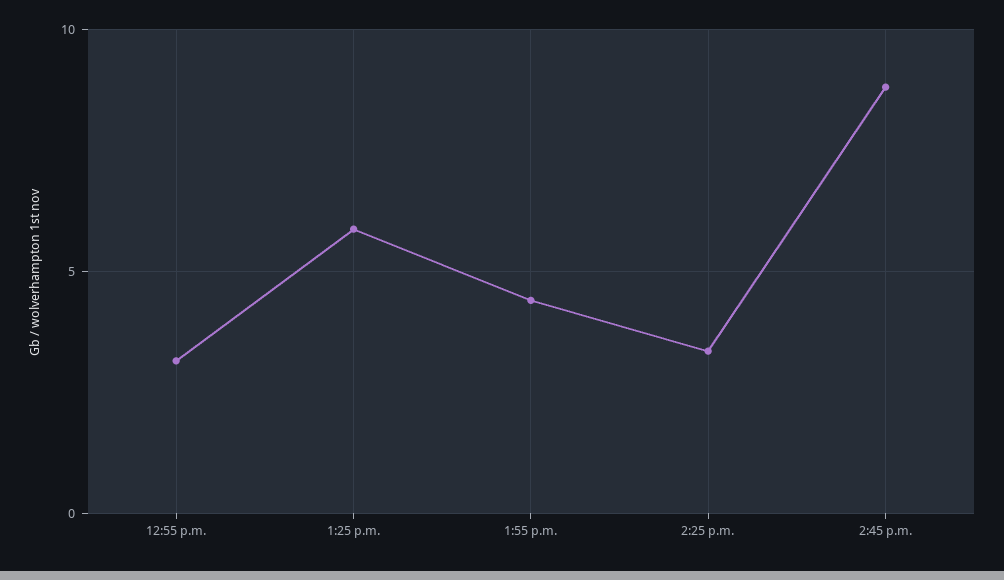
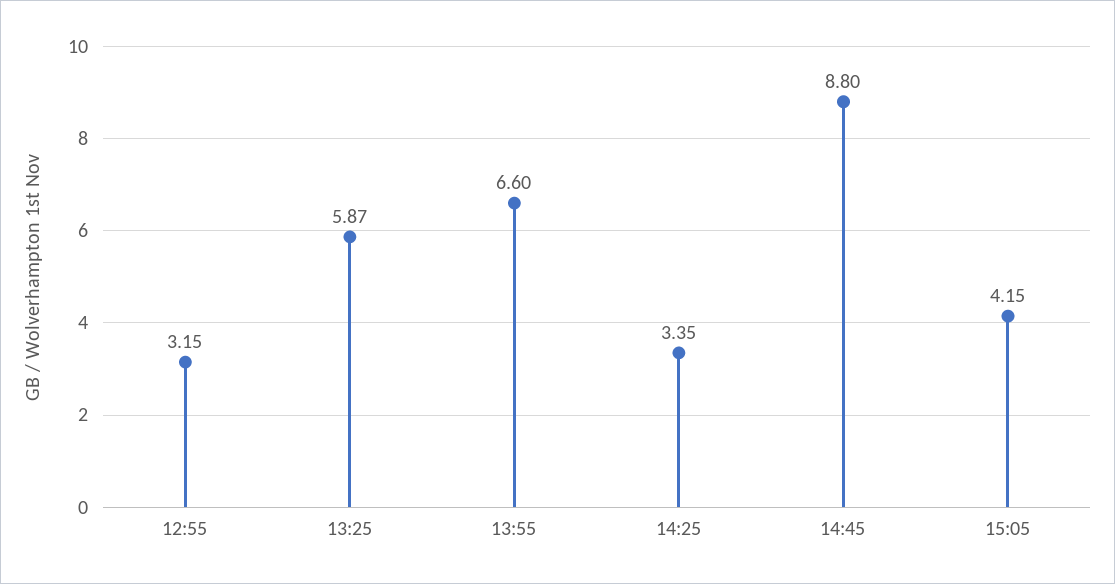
1:55 p.m.: 4.5 -> 6.6
15:05: none -> 4.15

